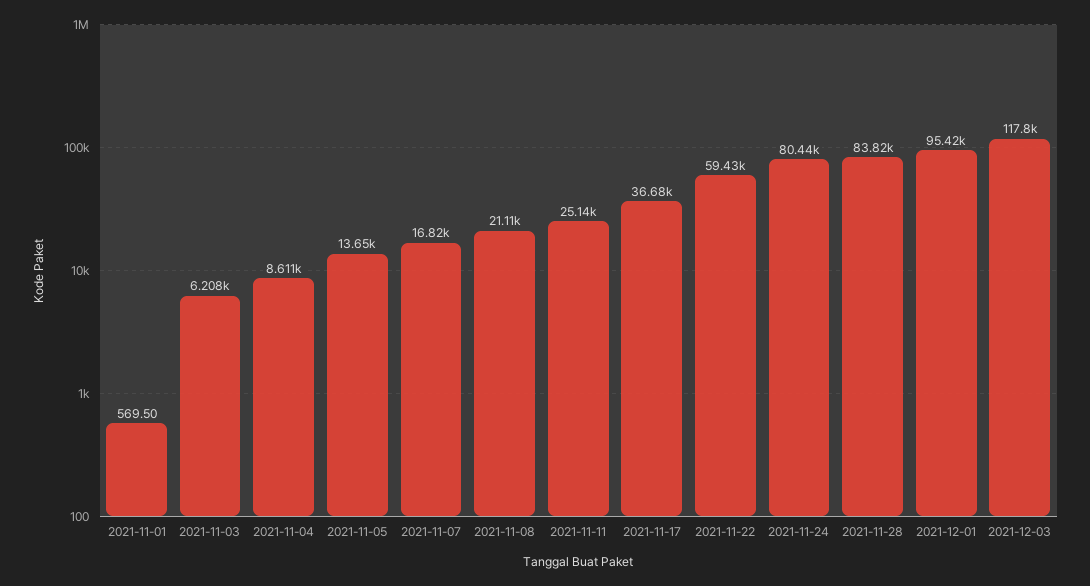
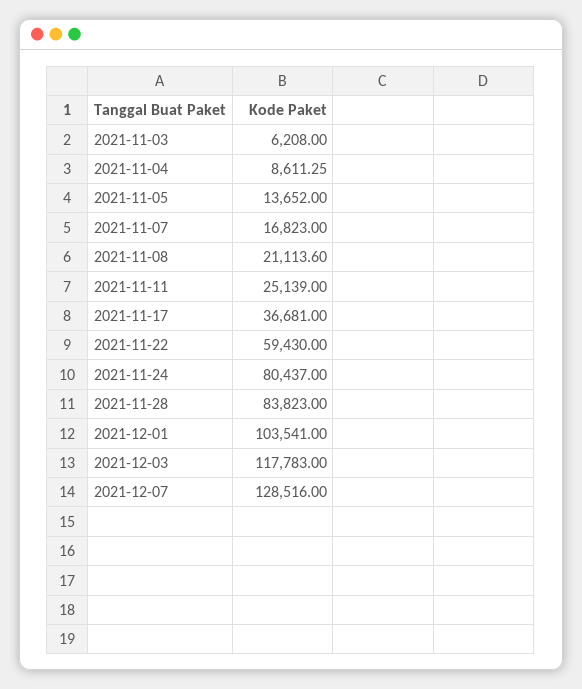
2021-11-01: 569.5 -> none
2021-12-01: 95420 -> 103541
2021-12-07: none -> 128516

